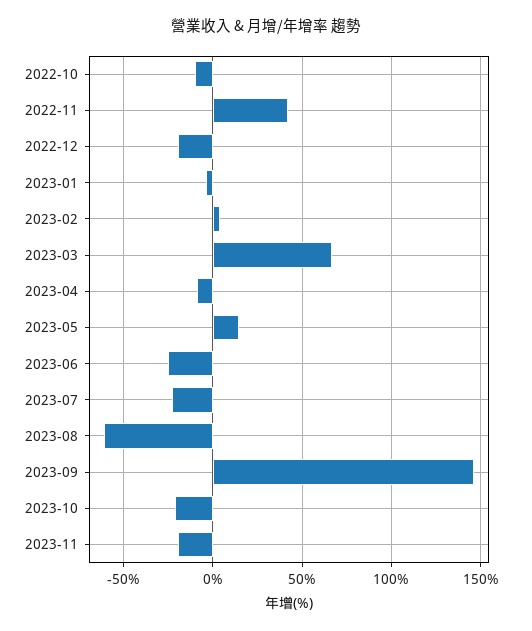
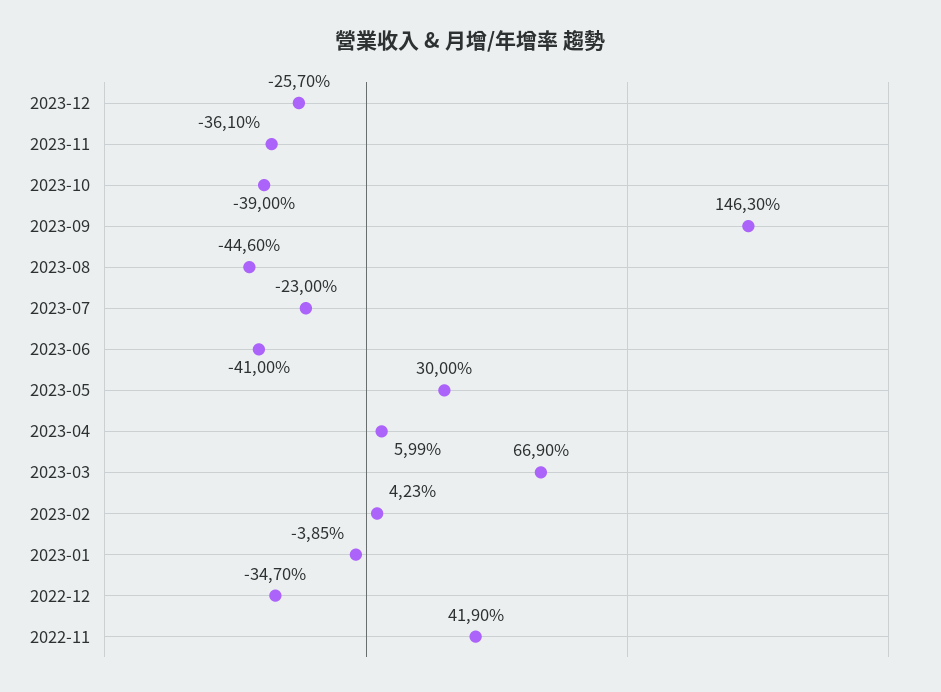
2022-10: -10 -> none
2022-12: -20 -> -34.7
2023-04: -10 -> 5.99
2023-05: 15 -> 30
2023-06: -25 -> -41
2023-08: -60 -> -44.6
2023-10: -20 -> -39
2023-11: -20 -> -36.1
2023-12: none -> -25.7

